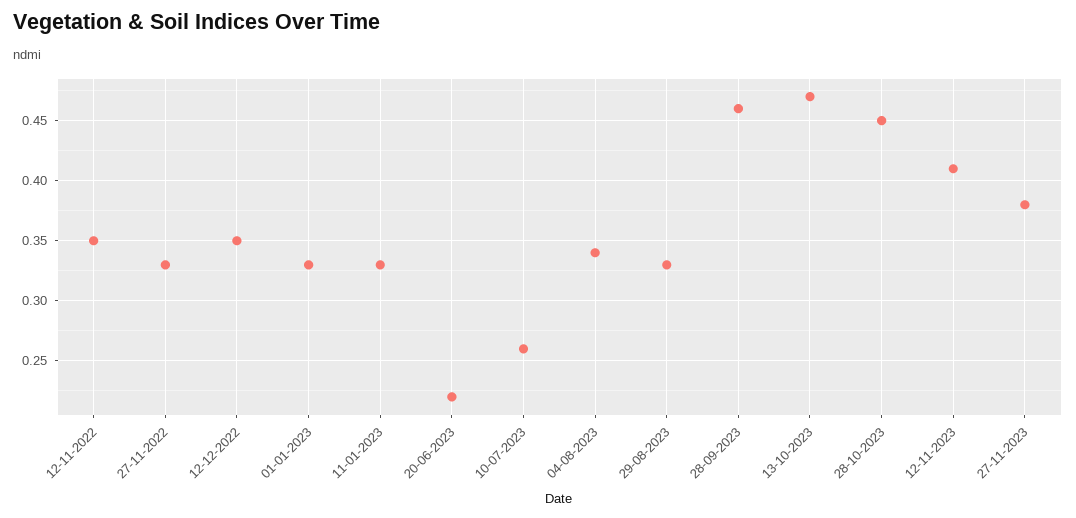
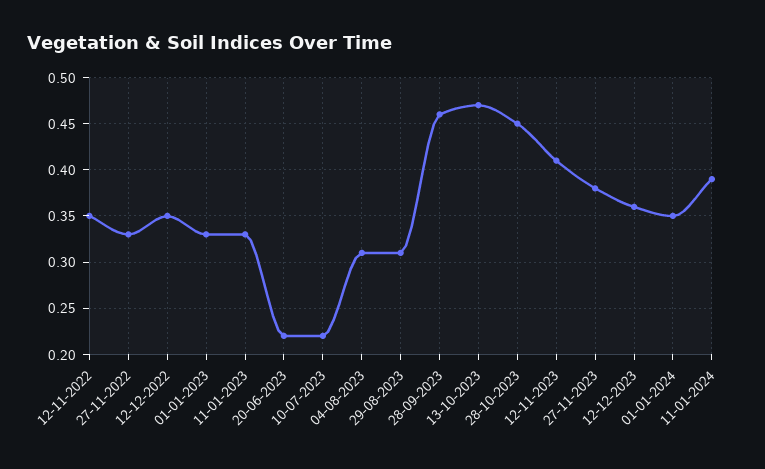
10-07-2023: 0.26 -> 0.22
04-08-2023: 0.34 -> 0.31
29-08-2023: 0.33 -> 0.31
12-12-2023: none -> 0.36
01-01-2024: none -> 0.35
11-01-2024: none -> 0.39

